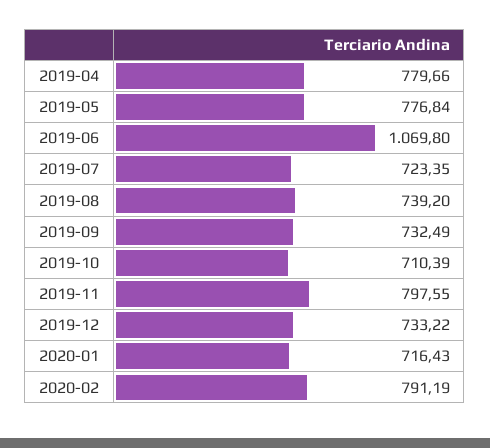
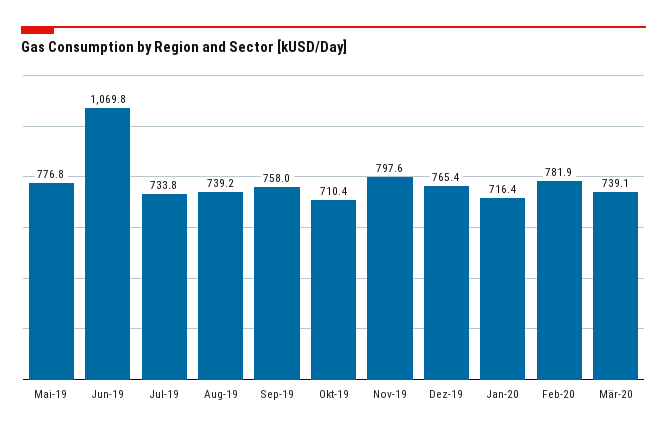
2019-04: 779.66 -> none
2019-07: 723.35 -> 733.8
2019-09: 732.49 -> 758
2019-12: 733.22 -> 765.4
2020-02: 791.19 -> 781.9
Mär-20: none -> 739.1

